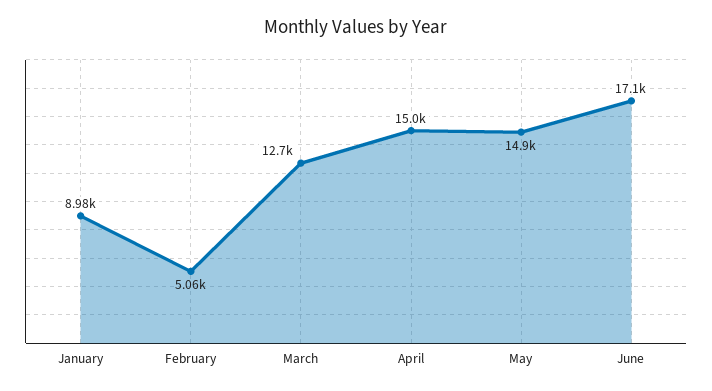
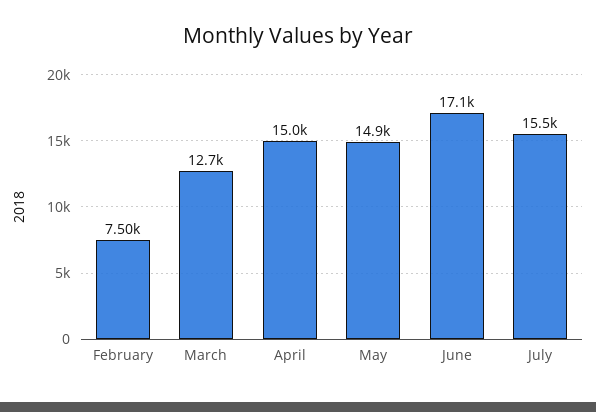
January: 8980 -> none
February: 5060 -> 7500
July: none -> 15500

